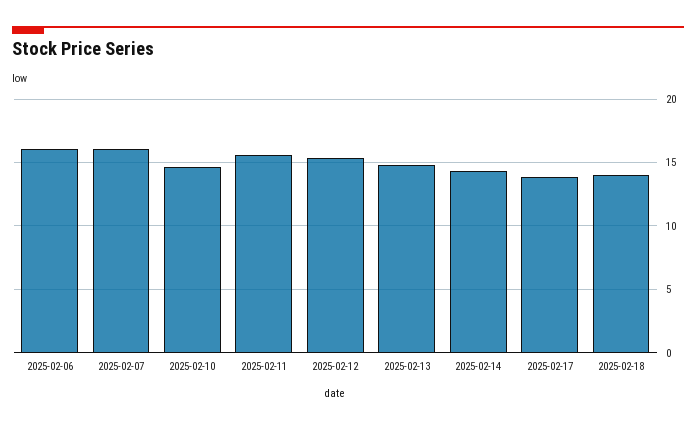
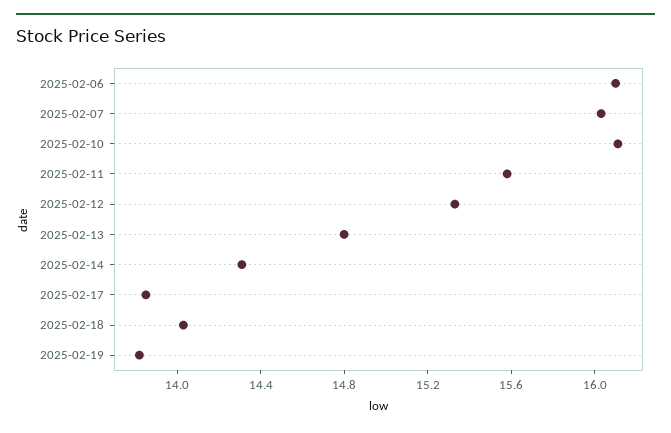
2025-02-10: 14.5 -> 16.1
2025-02-19: none -> 13.8

